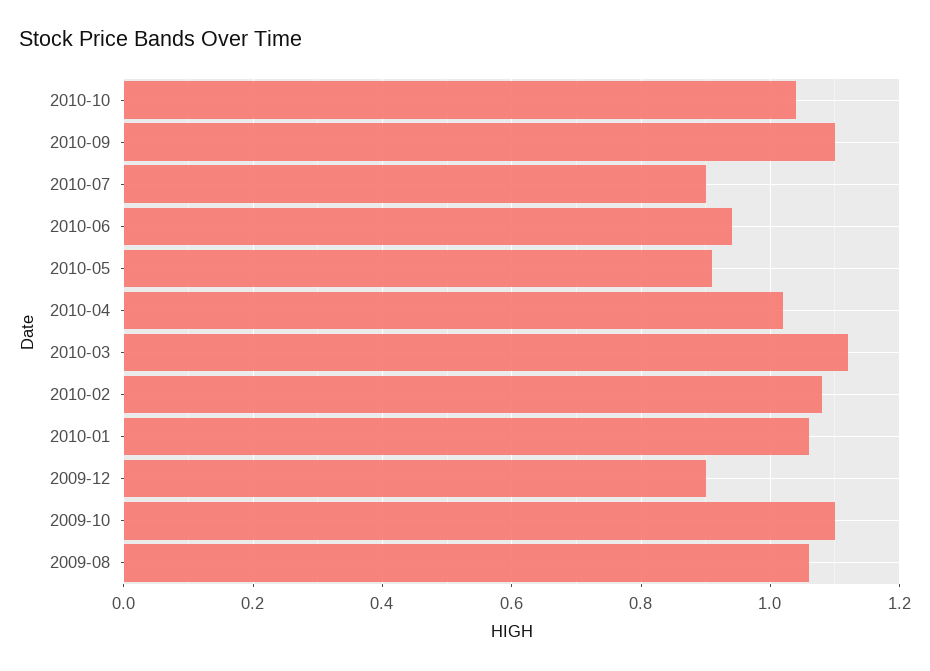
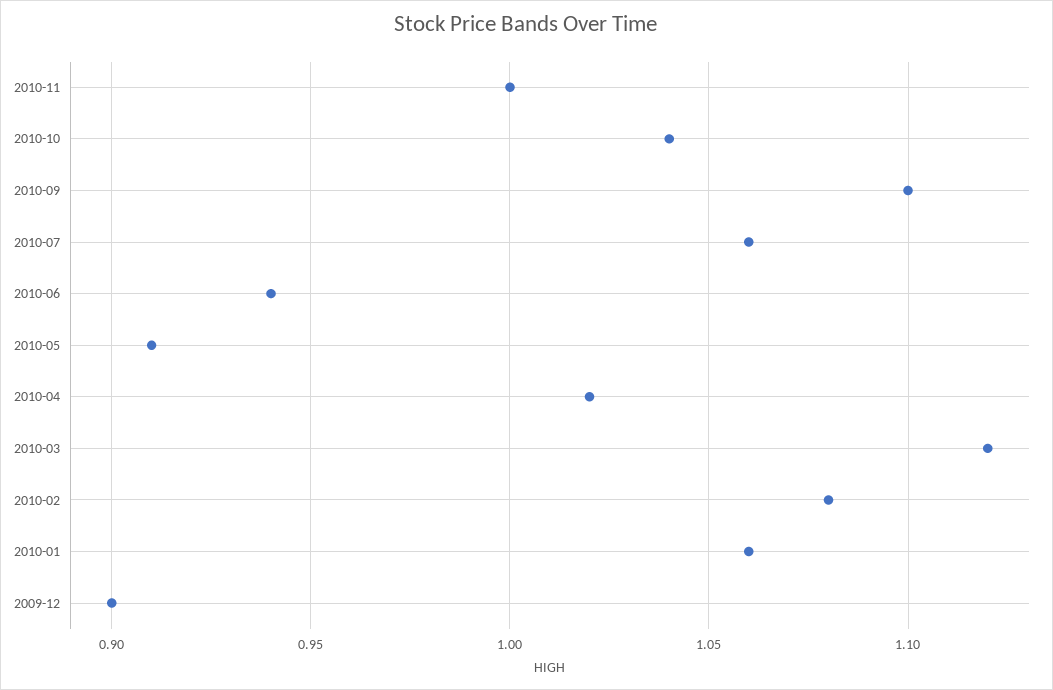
2010-07: 0.9 -> 1.06
2009-10: 1.1 -> none
2009-08: 1.05 -> none
2010-11: none -> 1

